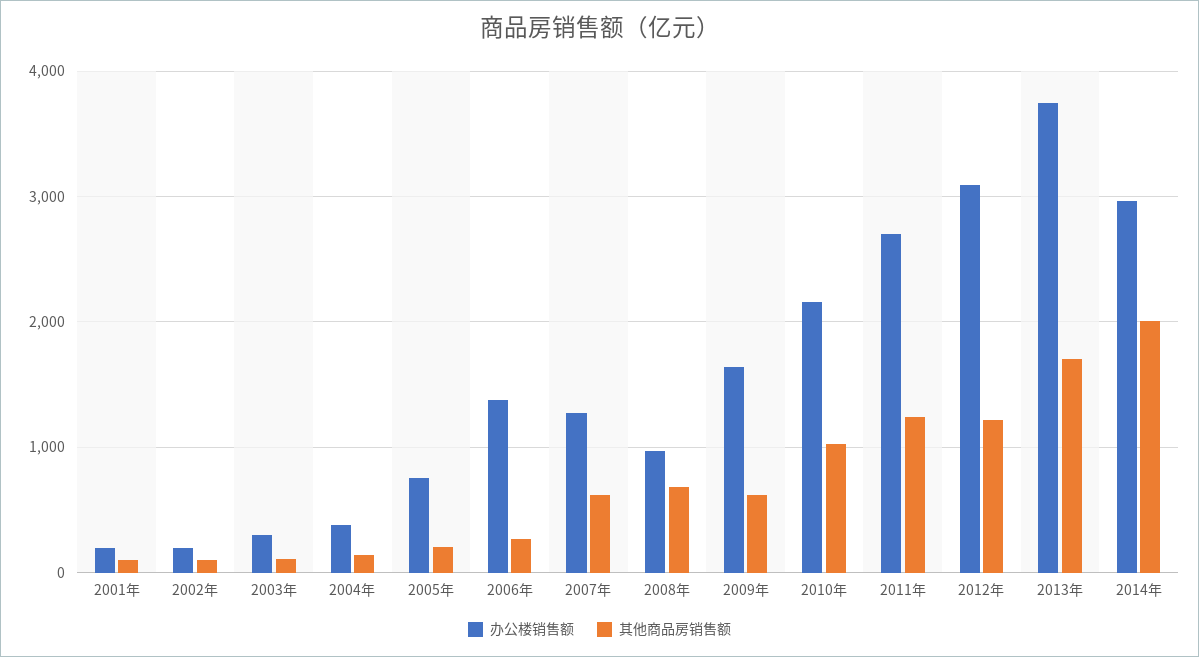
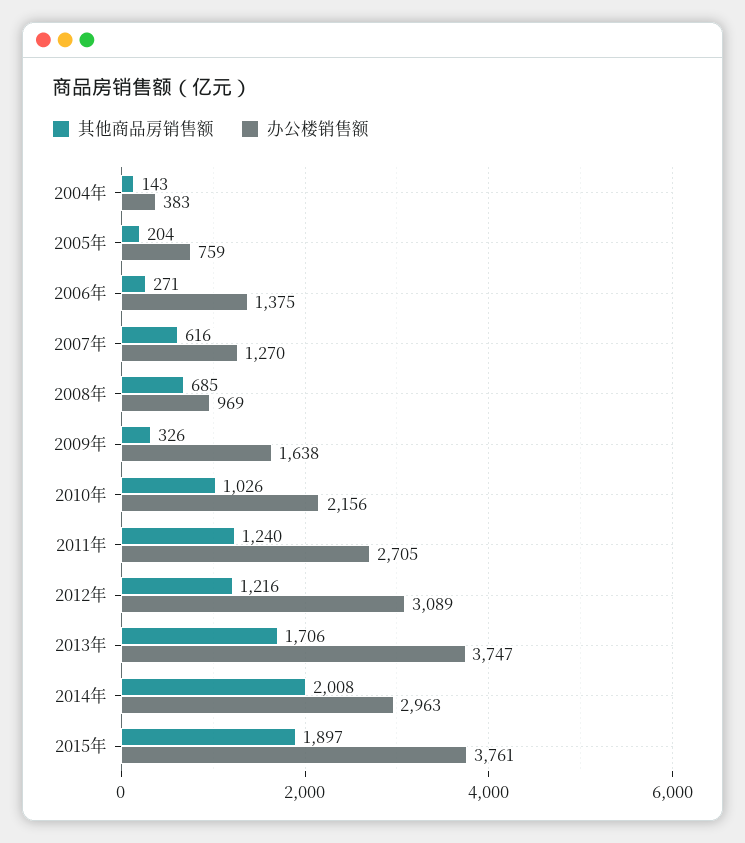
办公楼销售额, 2001年: 200 -> none
其他商品房销售额, 2001年: 100 -> none
办公楼销售额, 2002年: 200 -> none
其他商品房销售额, 2002年: 100 -> none
办公楼销售额, 2003年: 300 -> none
其他商品房销售额, 2003年: 100 -> none
其他商品房销售额, 2009年: 600 -> 326
其他商品房销售额, 2015年: none -> 1897
办公楼销售额, 2015年: none -> 3761

